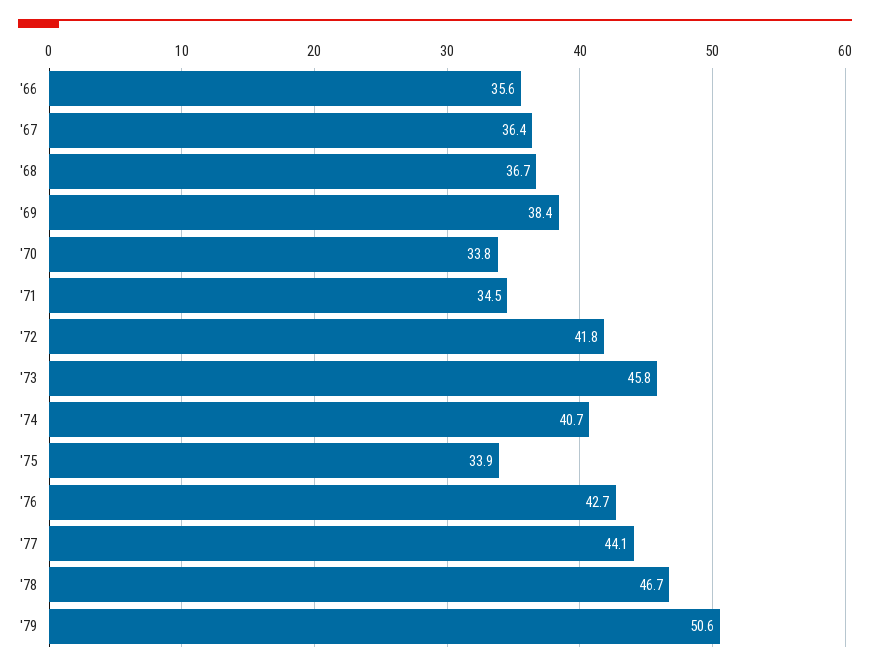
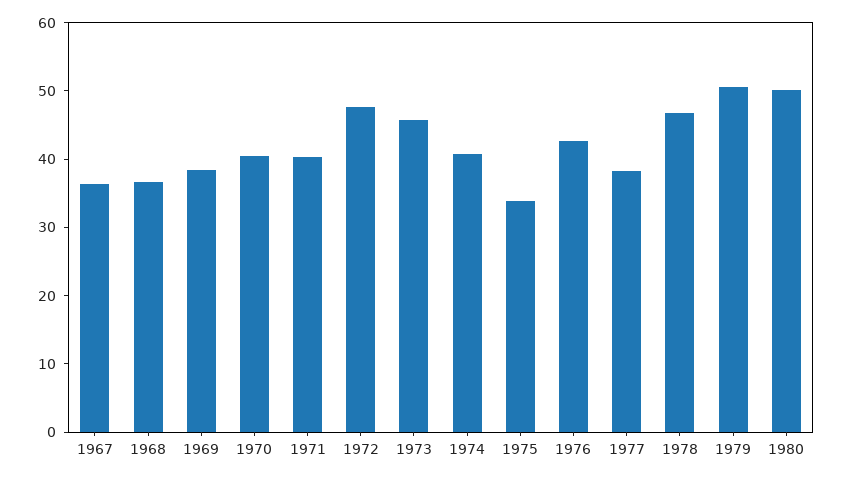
'66: 35.6 -> none
'70: 33.8 -> 40
'71: 34.5 -> 40
'72: 41.8 -> 48
'77: 44.1 -> 38
1980: none -> 50

